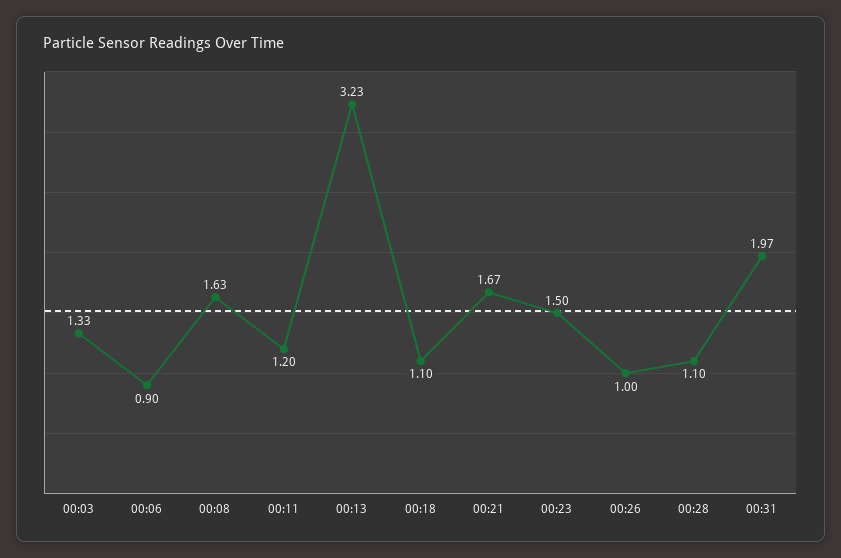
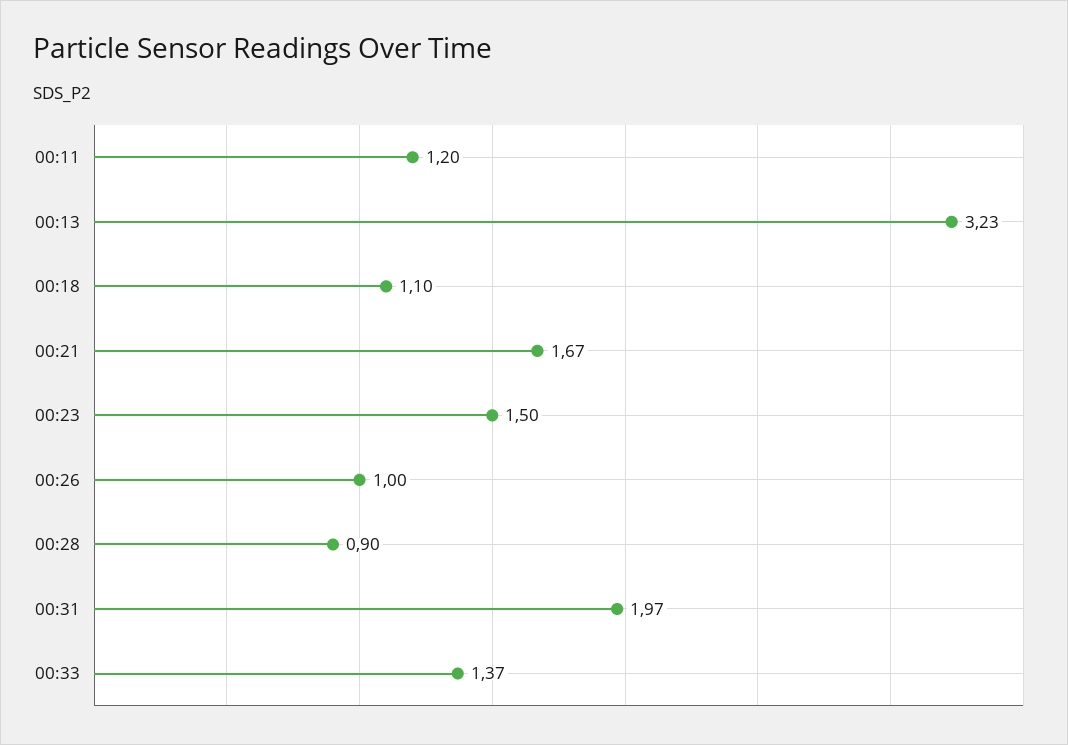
00:03: 1.33 -> none
00:06: 0.9 -> none
00:08: 1.63 -> none
00:28: 1.1 -> 0.9
00:33: none -> 1.37

